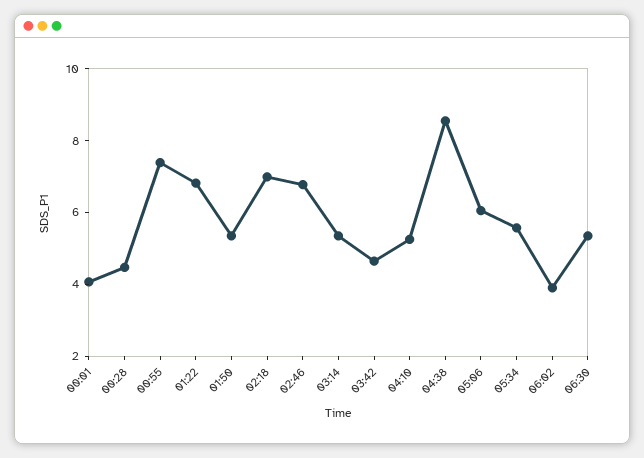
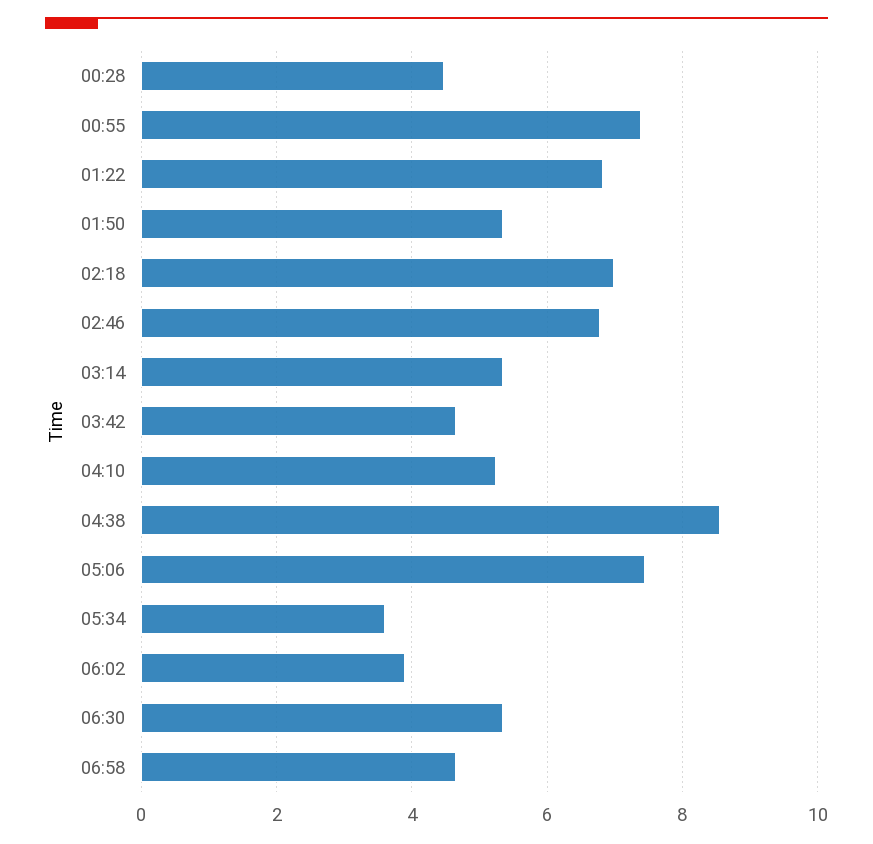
00:01: 4 -> none
05:06: 6 -> 7.4
05:34: 5.5 -> 3.6
06:58: none -> 4.6

